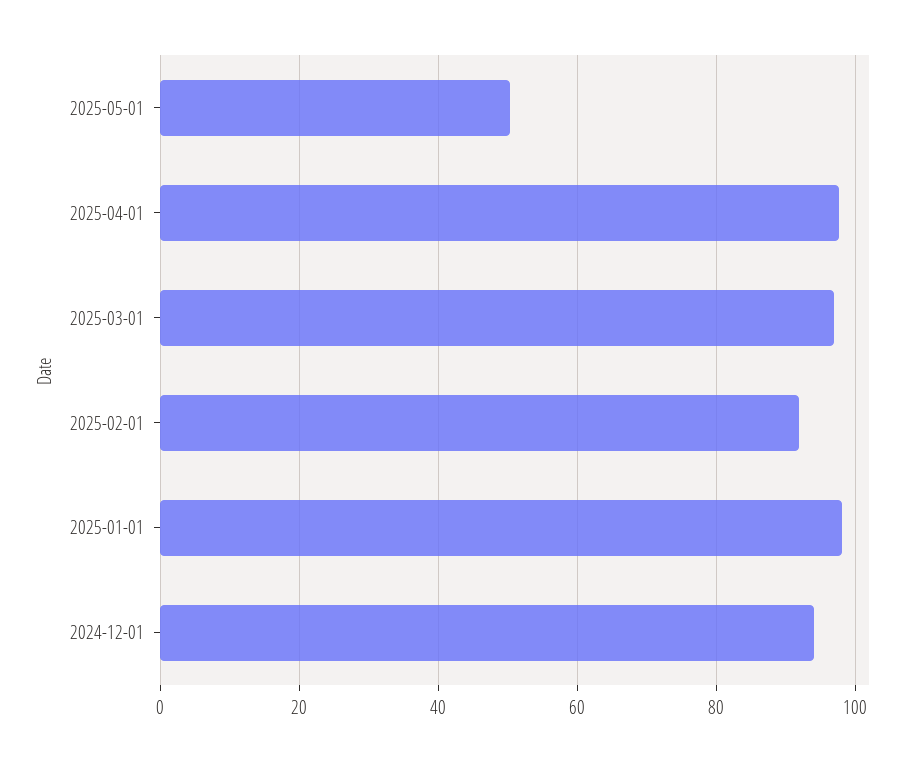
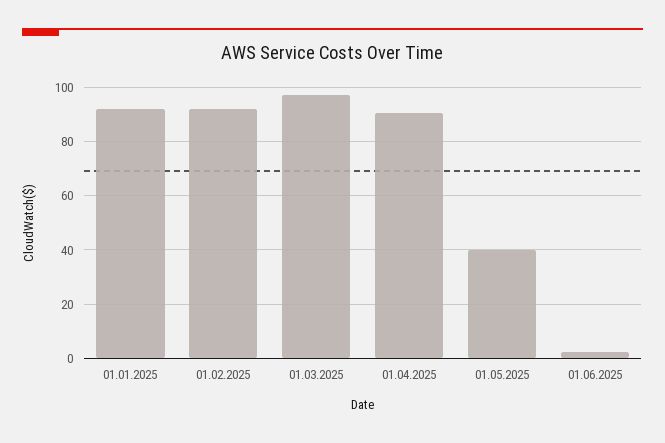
2025-05-01: 50 -> 40
2025-04-01: 98 -> 90
2025-01-01: 98 -> 92.5
2024-12-01: 94 -> none
01.06.2025: none -> 2.5

